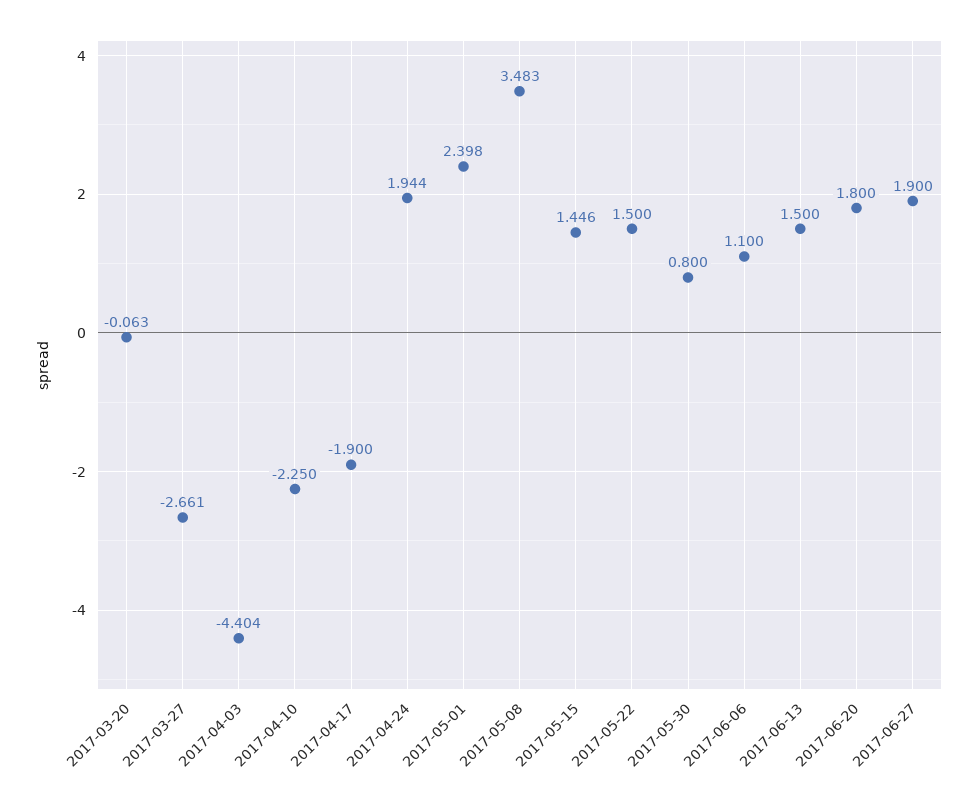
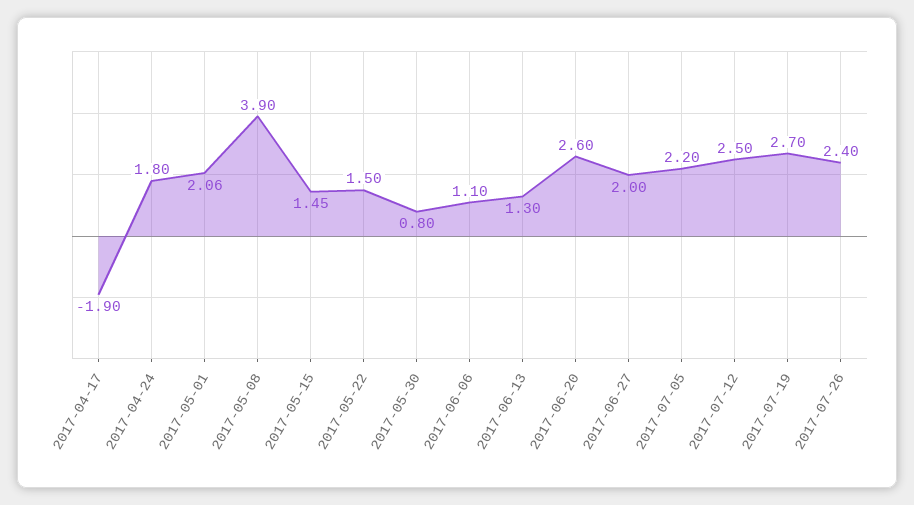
2017-03-20: -0.063 -> none
2017-03-27: -2.661 -> none
2017-04-03: -4.404 -> none
2017-04-10: -2.25 -> none
2017-04-24: 1.944 -> 1.8
2017-05-01: 2.398 -> 2.06
2017-05-08: 3.483 -> 3.9
2017-06-13: 1.5 -> 1.3
2017-06-20: 1.8 -> 2.6
2017-06-27: 1.9 -> 2
2017-07-05: none -> 2.2
2017-07-12: none -> 2.5
2017-07-19: none -> 2.7
2017-07-26: none -> 2.4

